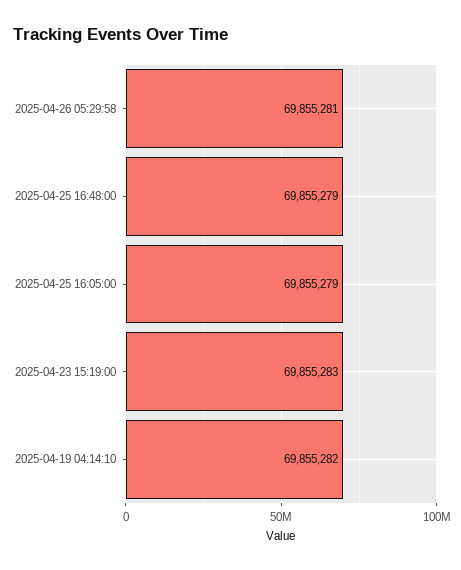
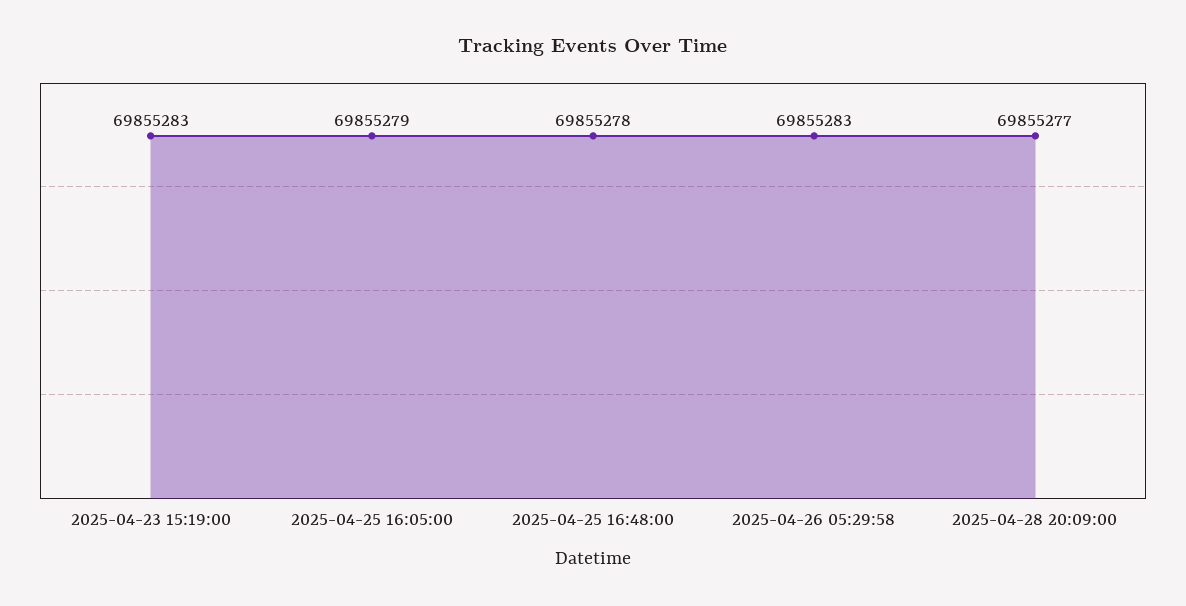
2025-04-26 05:29:58: 69855281 -> 69855283
2025-04-25 16:48:00: 69855279 -> 69855278
2025-04-19 04:14:10: 69855282 -> none
2025-04-28 20:09:00: none -> 69855277

